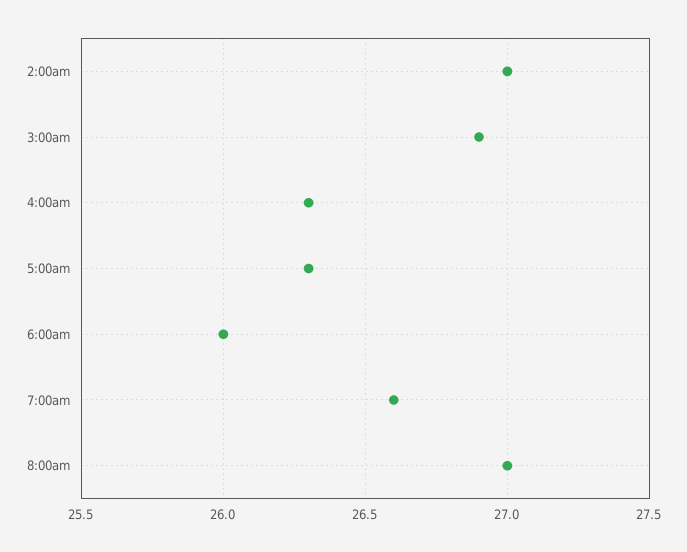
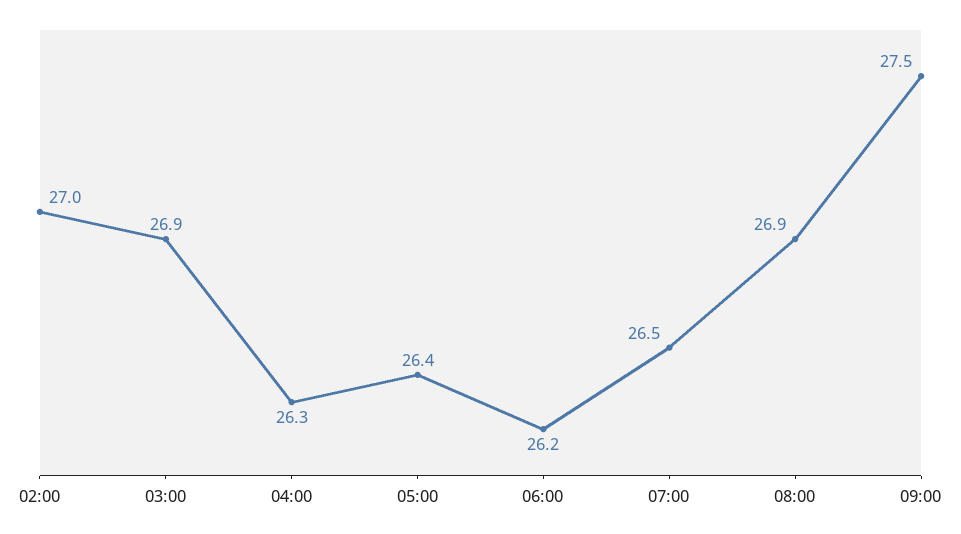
5:00am: 26.3 -> 26.4
6:00am: 26 -> 26.2
7:00am: 26.6 -> 26.5
8:00am: 27 -> 26.9
09:00: none -> 27.5

